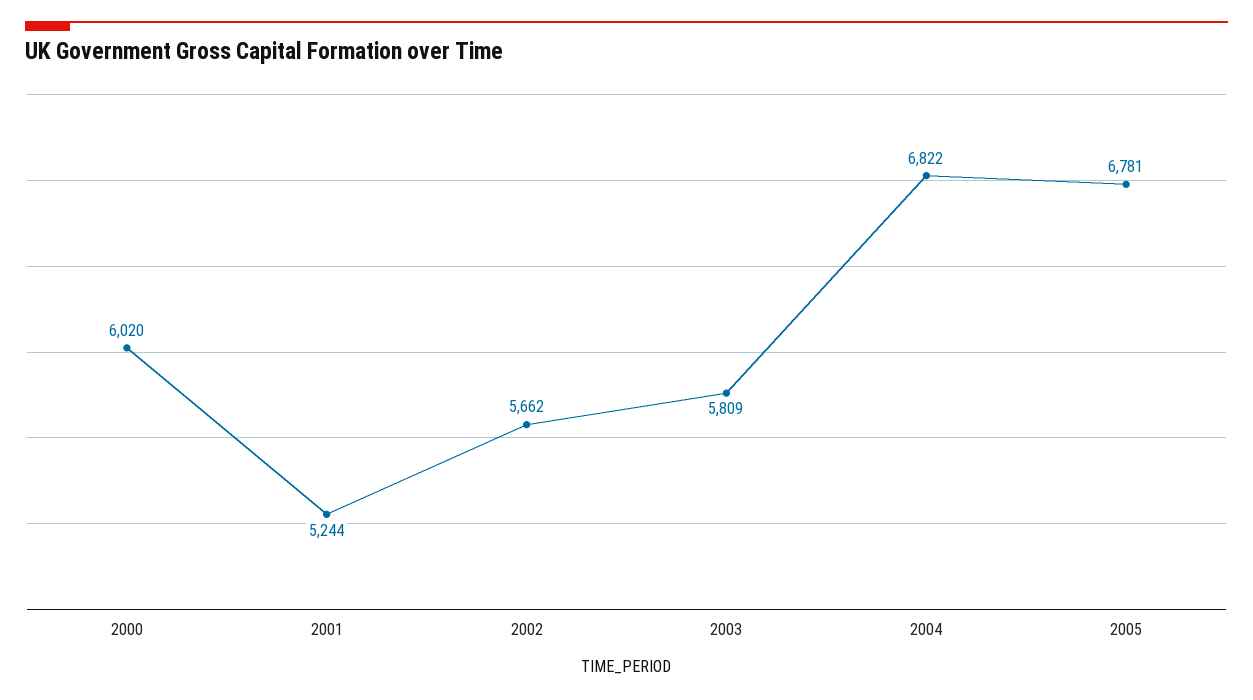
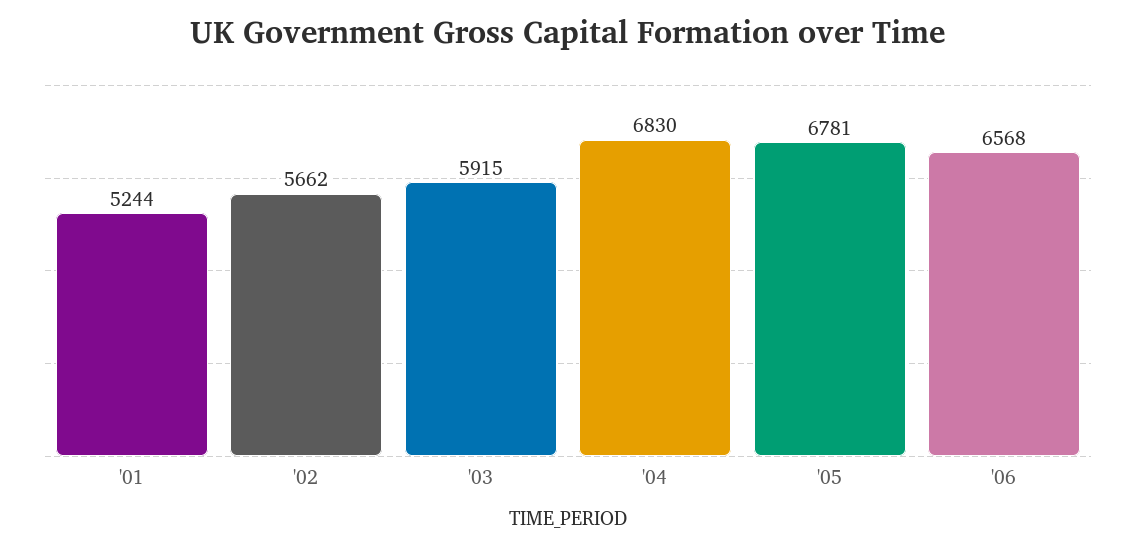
2000: 6020 -> none
2003: 5809 -> 5915
2004: 6822 -> 6830
'06: none -> 6568

